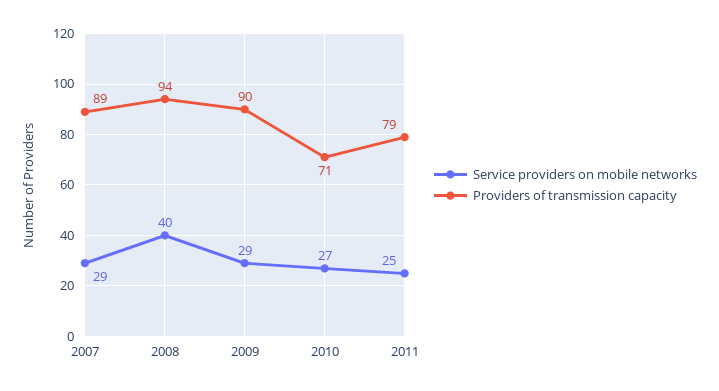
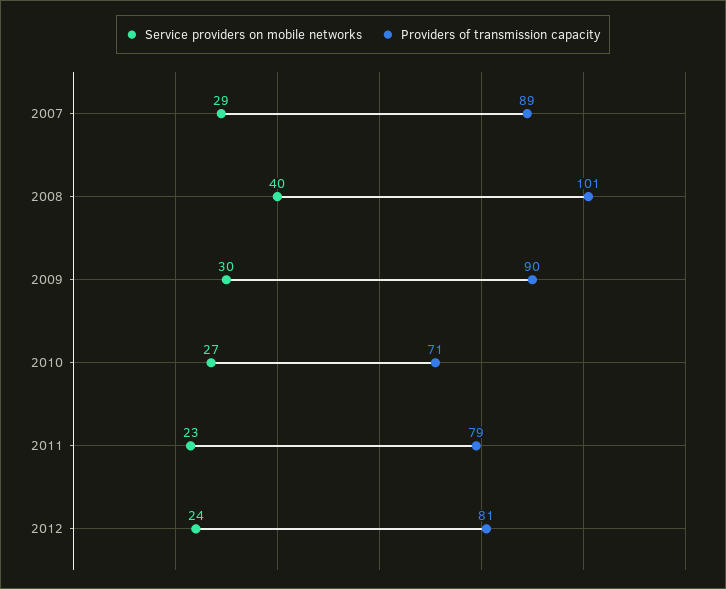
Providers of transmission capacity, 2008: 94 -> 101
Service providers on mobile networks, 2009: 29 -> 30
Service providers on mobile networks, 2011: 25 -> 23
Service providers on mobile networks, 2012: none -> 24
Providers of transmission capacity, 2012: none -> 81

